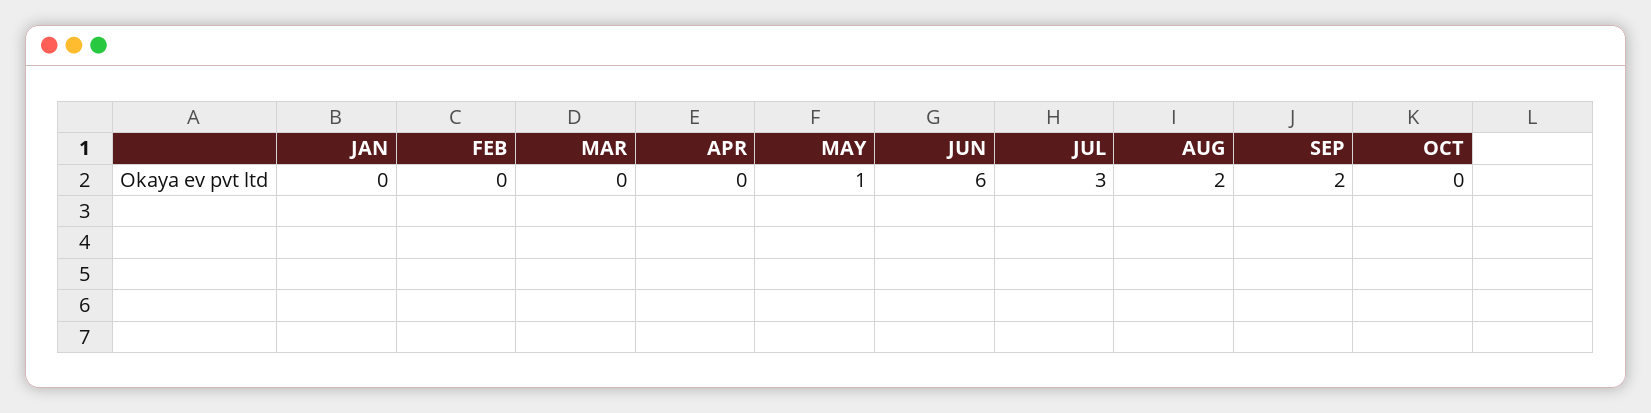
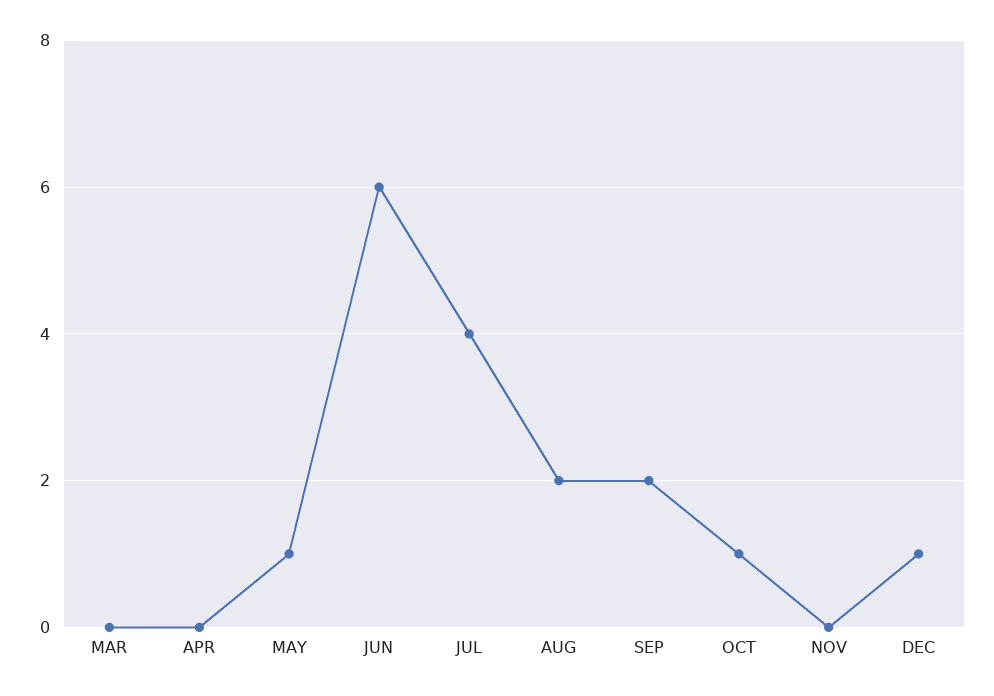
JAN: 0 -> none
FEB: 0 -> none
JUL: 3 -> 4
OCT: 0 -> 1
NOV: none -> 0
DEC: none -> 1

